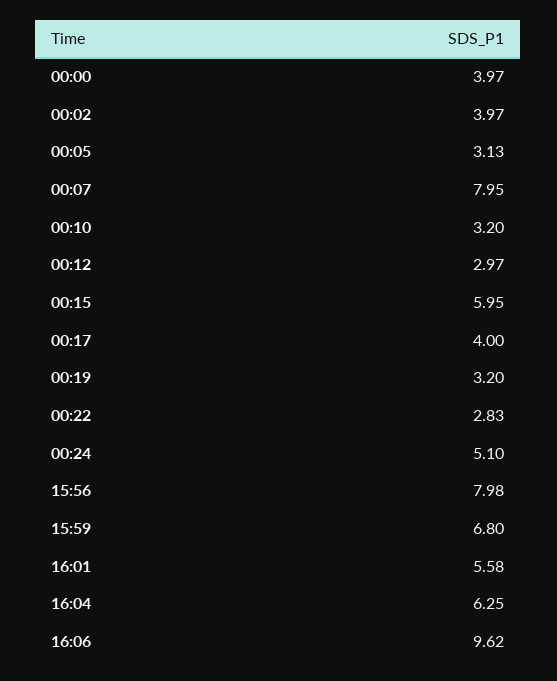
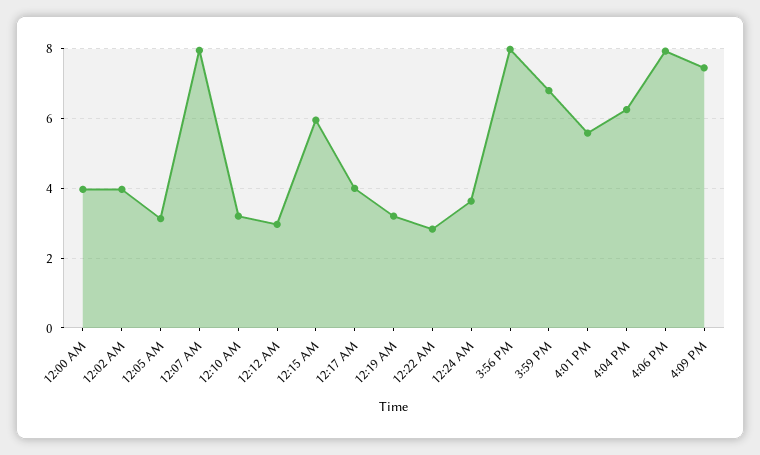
00:24: 5.1 -> 3.6
16:06: 9.62 -> 8
4:09 PM: none -> 7.4

